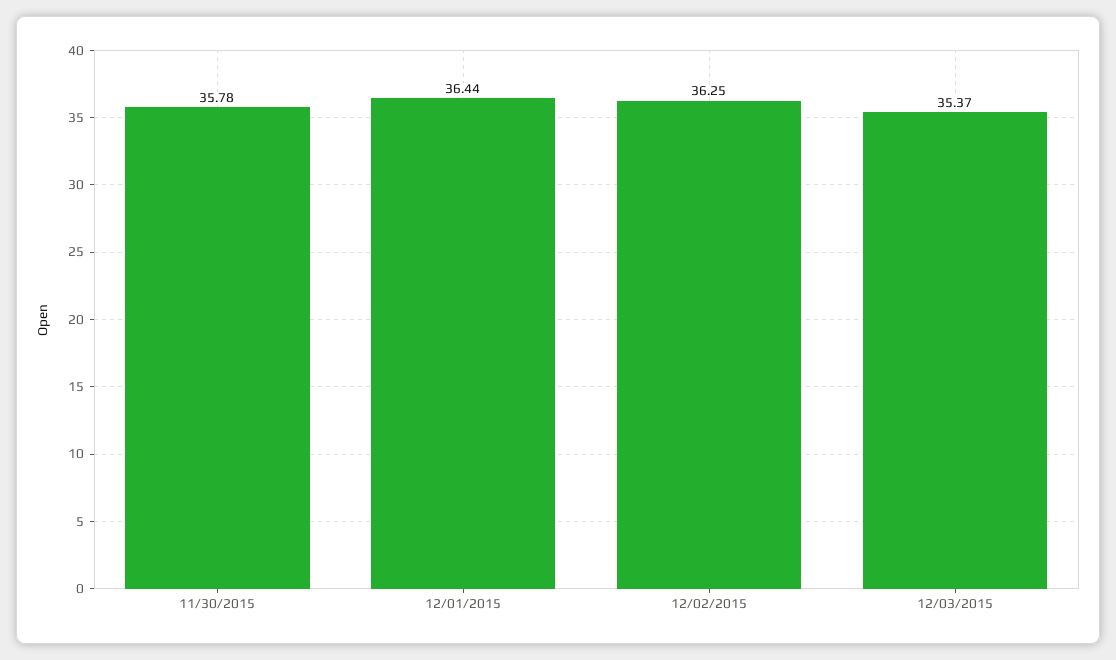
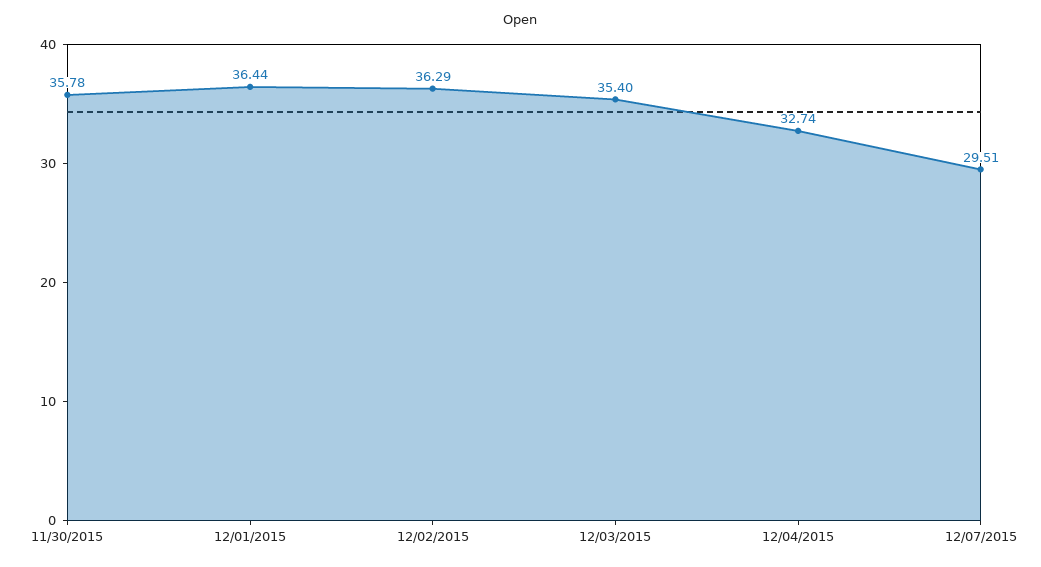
12/02/2015: 36.25 -> 36.29
12/03/2015: 35.37 -> 35.4
12/04/2015: none -> 32.74
12/07/2015: none -> 29.51

